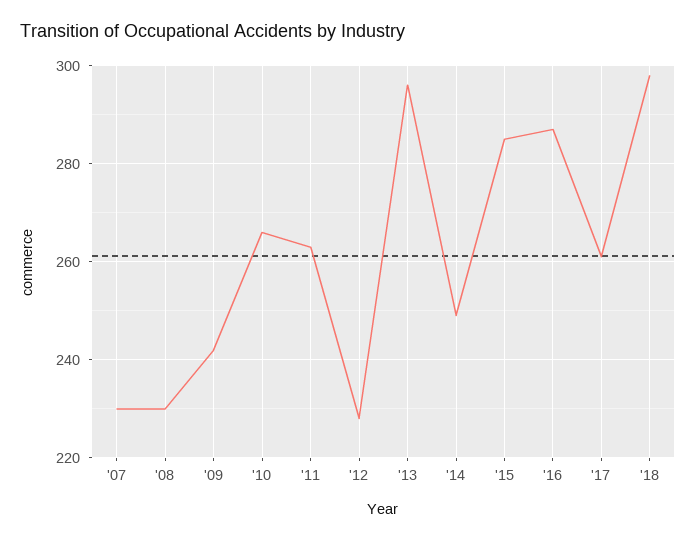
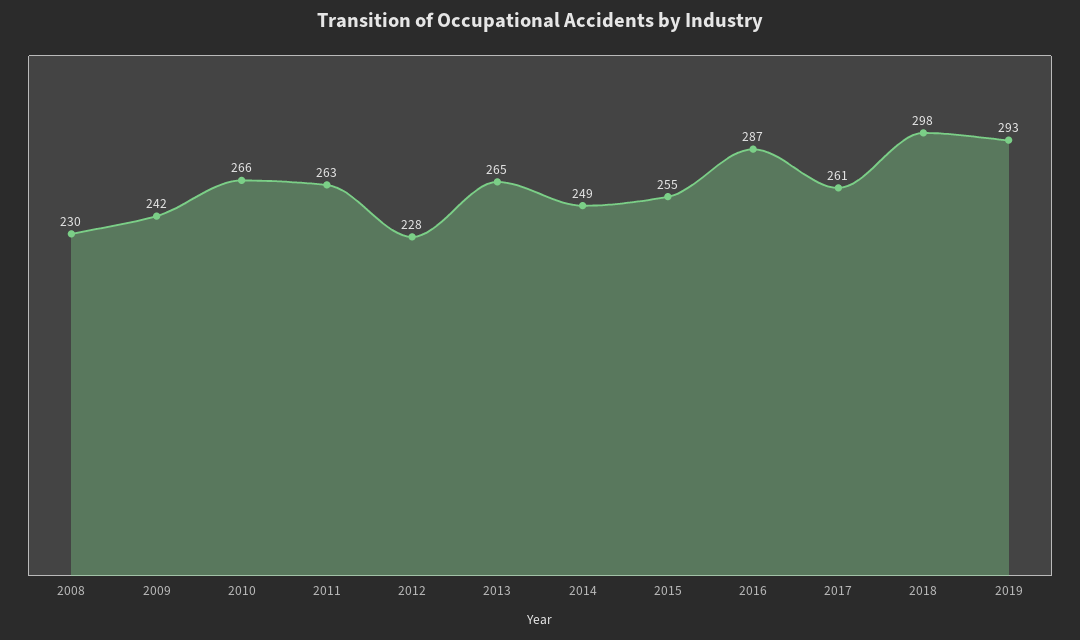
'07: 230 -> none
'13: 295 -> 265
'15: 285 -> 255
2019: none -> 293

